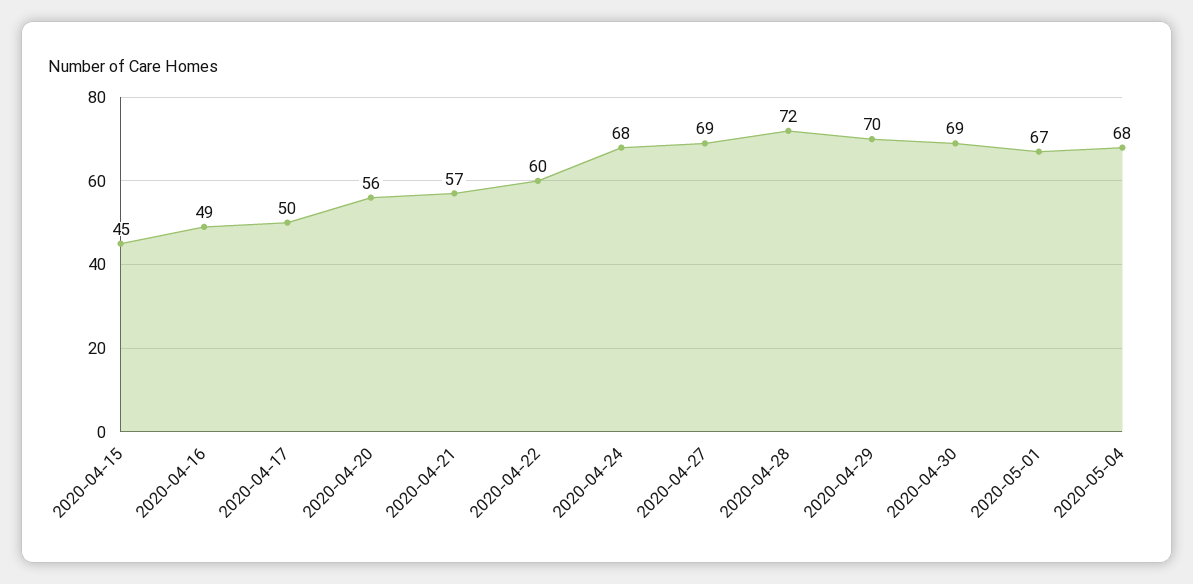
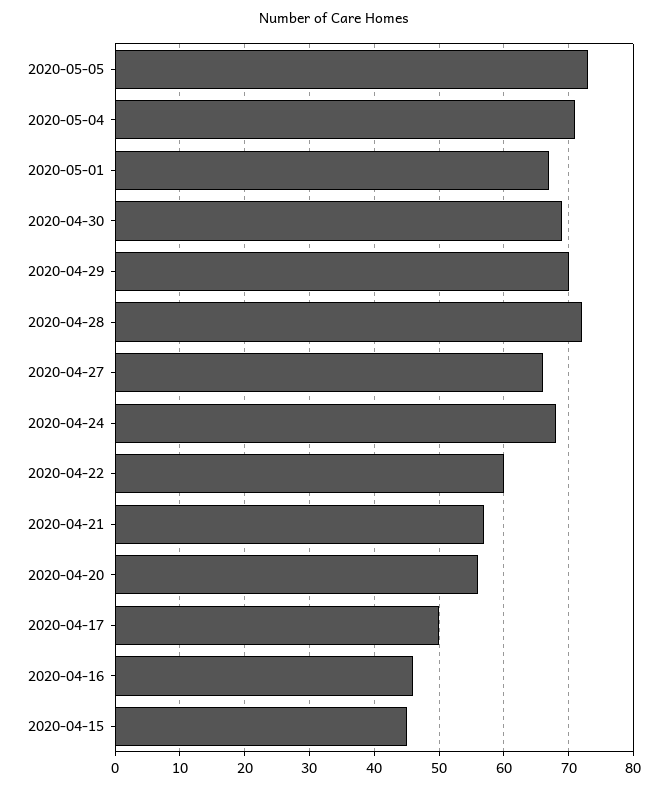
2020-04-16: 49 -> 46
2020-04-27: 69 -> 66
2020-05-04: 68 -> 71
2020-05-05: none -> 73

